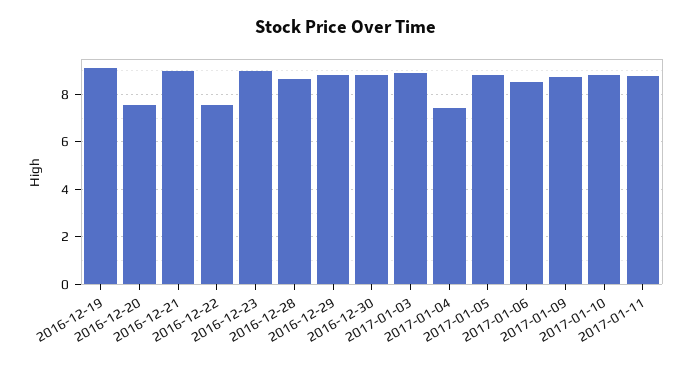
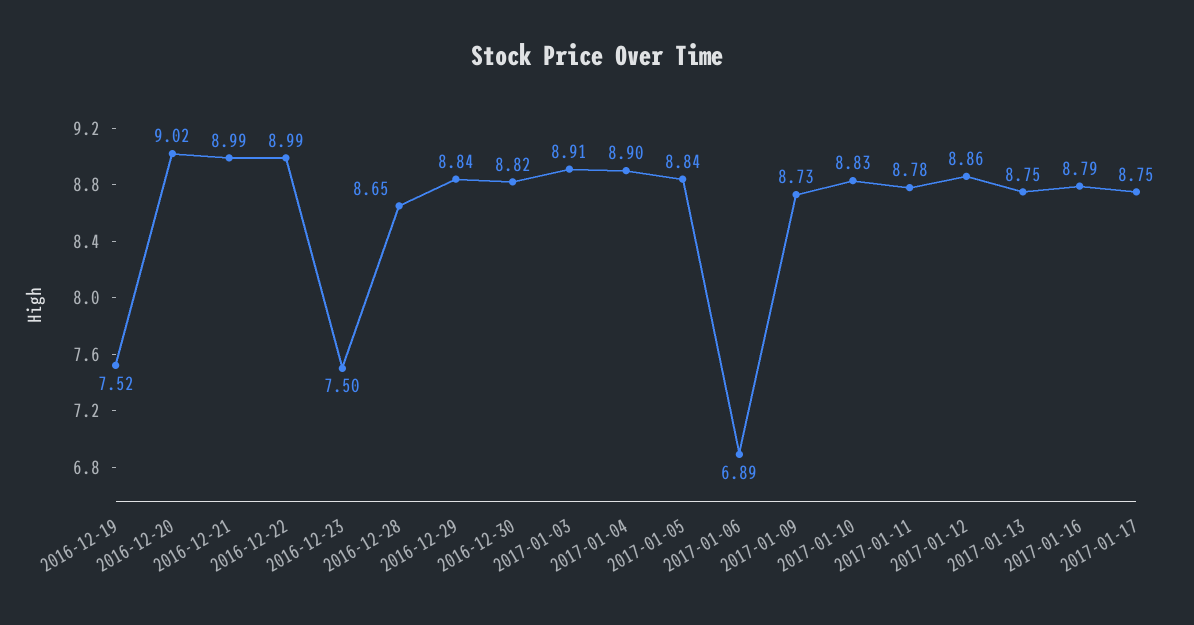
2016-12-19: 9 -> 7.52
2016-12-20: 7.5 -> 9.02
2016-12-22: 7.5 -> 8.99
2016-12-23: 9 -> 7.5
2017-01-04: 7.5 -> 8.9
2017-01-06: 8.5 -> 6.89
2017-01-12: none -> 8.86
2017-01-13: none -> 8.75
2017-01-16: none -> 8.79
2017-01-17: none -> 8.75

